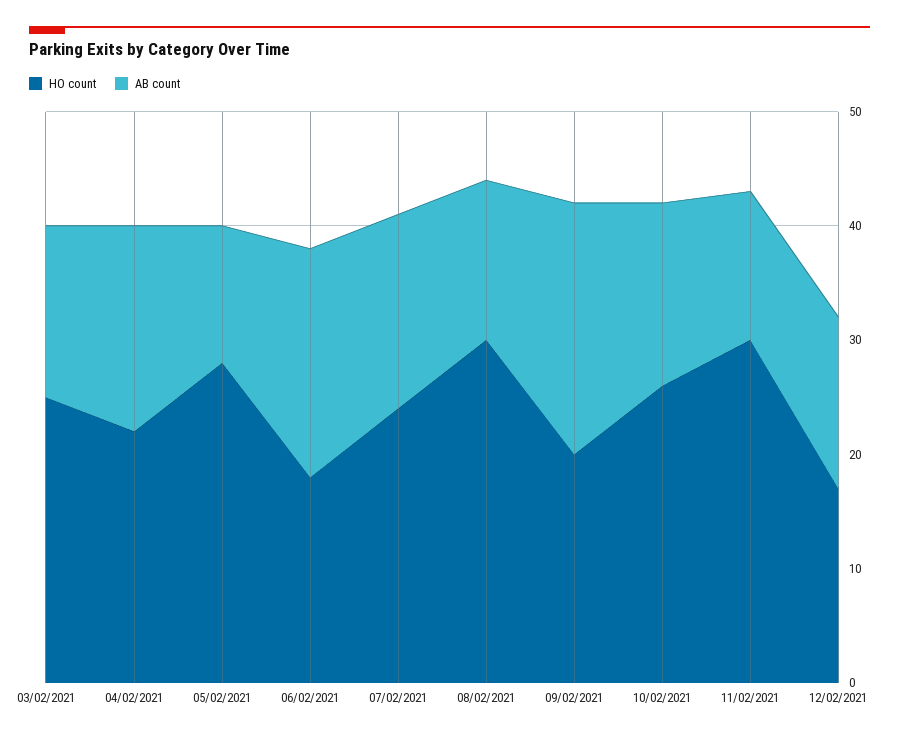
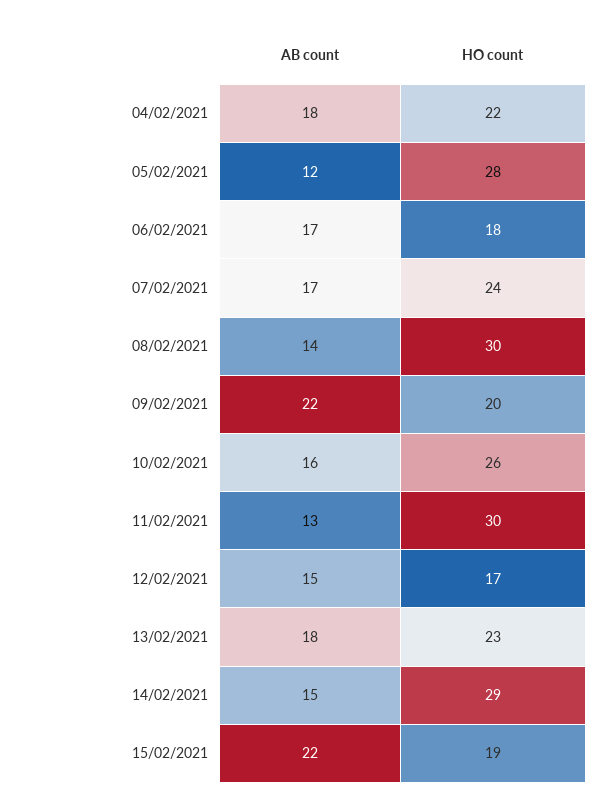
HO count, 03/02/2021: 25 -> none
AB count, 03/02/2021: 15 -> none
AB count, 06/02/2021: 20 -> 17
AB count, 13/02/2021: none -> 18
HO count, 13/02/2021: none -> 23
AB count, 14/02/2021: none -> 15
HO count, 14/02/2021: none -> 29
AB count, 15/02/2021: none -> 22
HO count, 15/02/2021: none -> 19

